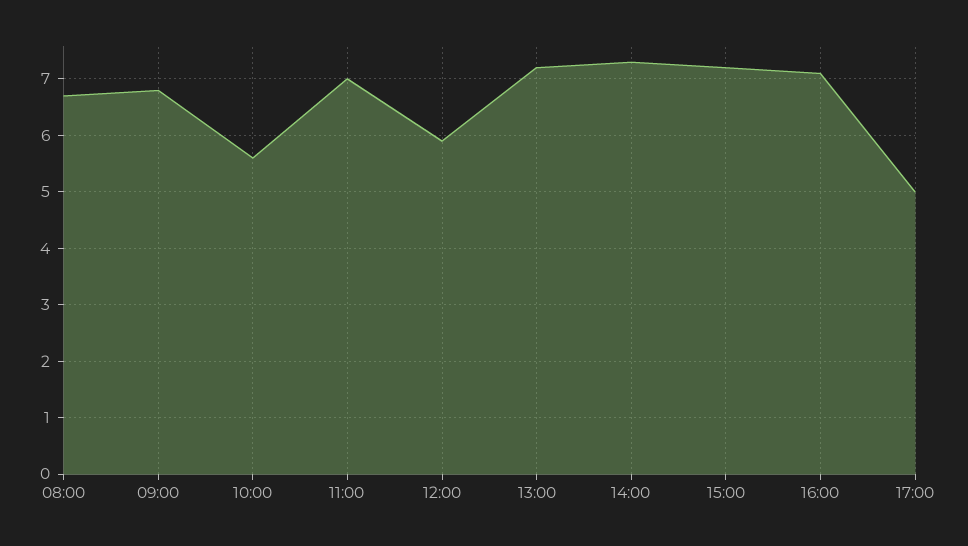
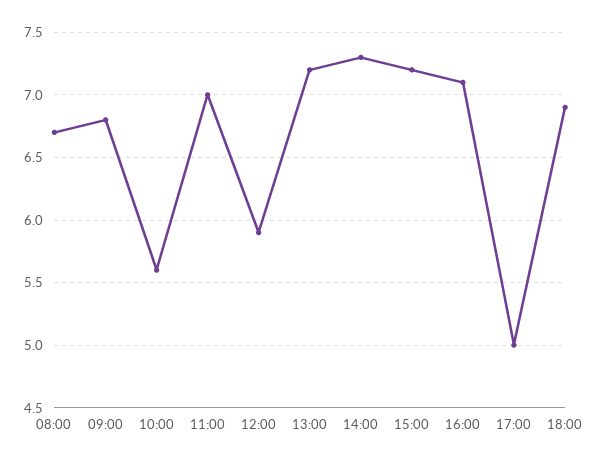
18:00: none -> 6.9

